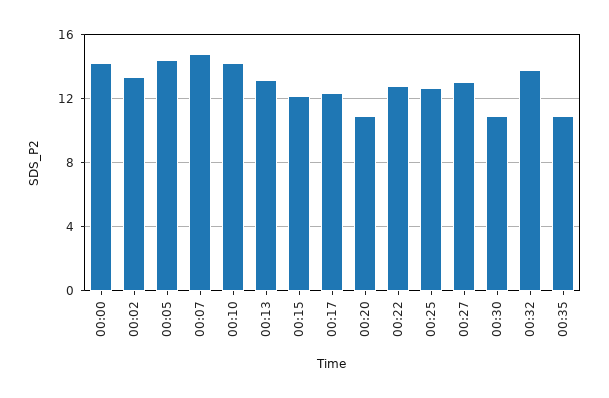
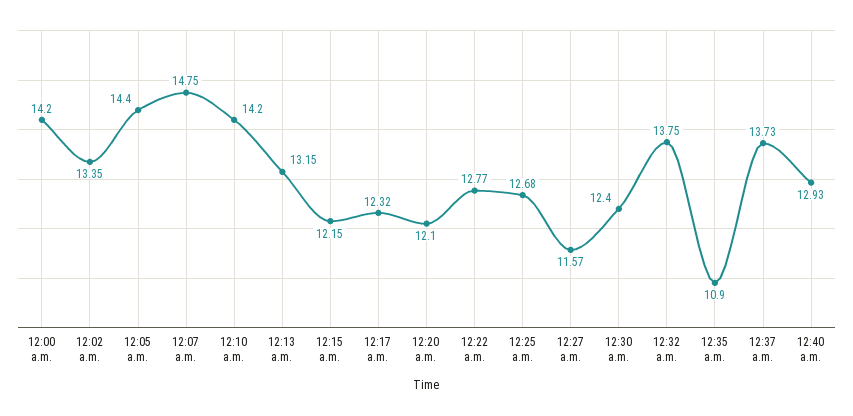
00:20: 11 -> 12.1
00:27: 13 -> 11.57
00:30: 11 -> 12.4
12:37 a.m.: none -> 13.73
12:40 a.m.: none -> 12.93

